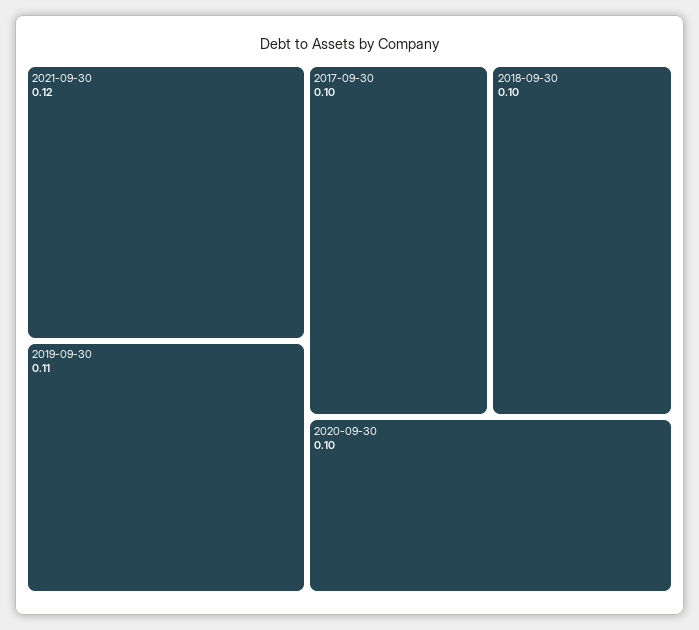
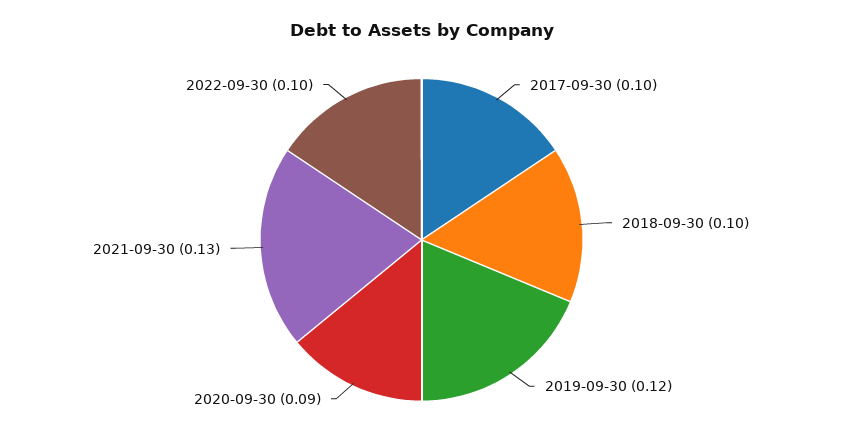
2021-09-30: 0.12 -> 0.13
2019-09-30: 0.11 -> 0.12
2020-09-30: 0.1 -> 0.09
2022-09-30: none -> 0.1

